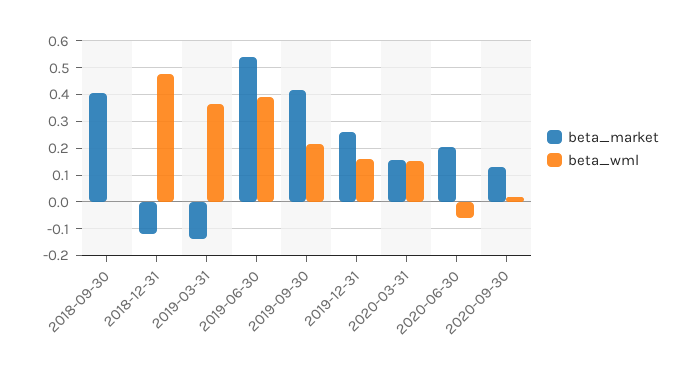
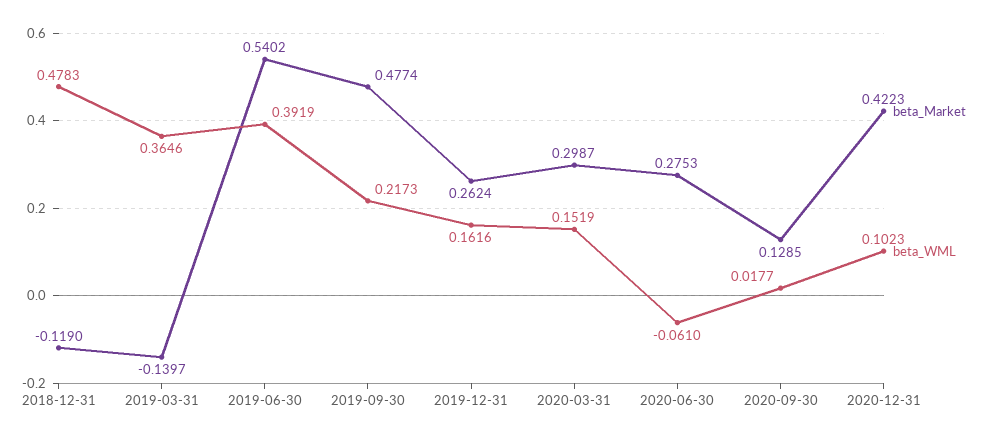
beta_market, 2018-09-30: 0.4 -> none
beta_wml, 2018-09-30: 0 -> none
beta_market, 2019-09-30: 0.425 -> 0.4774
beta_market, 2020-03-31: 0.15 -> 0.2987
beta_market, 2020-06-30: 0.2 -> 0.2753
beta_market, 2020-12-31: none -> 0.4223
beta_wml, 2020-12-31: none -> 0.1023

